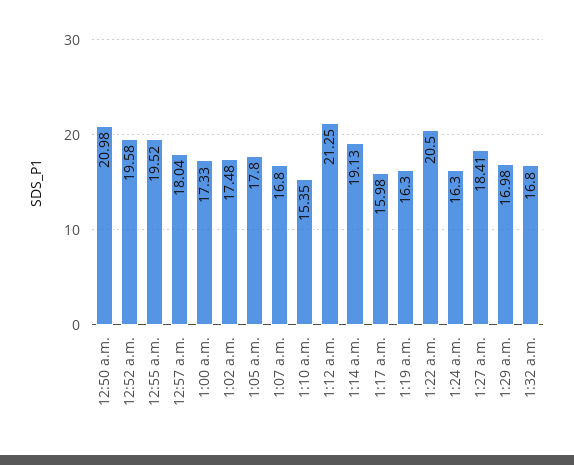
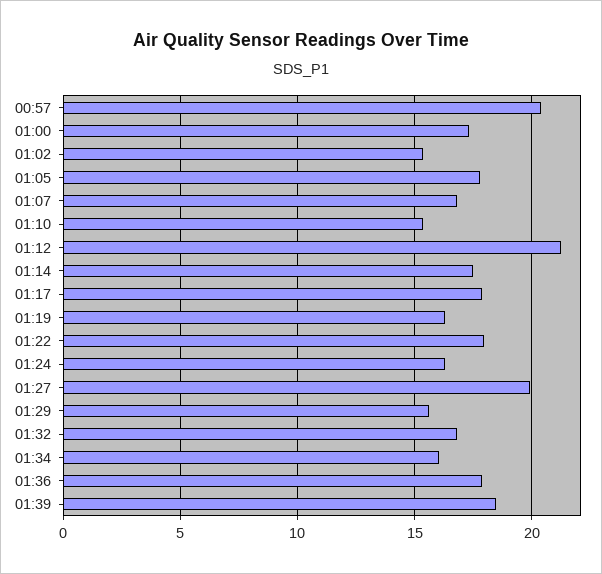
12:50 a.m.: 20.98 -> none
12:52 a.m.: 19.58 -> none
12:55 a.m.: 19.52 -> none
12:57 a.m.: 18.04 -> 20.5
1:02 a.m.: 17.48 -> 15.5
1:14 a.m.: 19.13 -> 17.5
1:17 a.m.: 15.98 -> 18
1:22 a.m.: 20.5 -> 18
1:27 a.m.: 18.41 -> 20
1:29 a.m.: 16.98 -> 15.5
01:34: none -> 16
01:36: none -> 18
01:39: none -> 18.5

